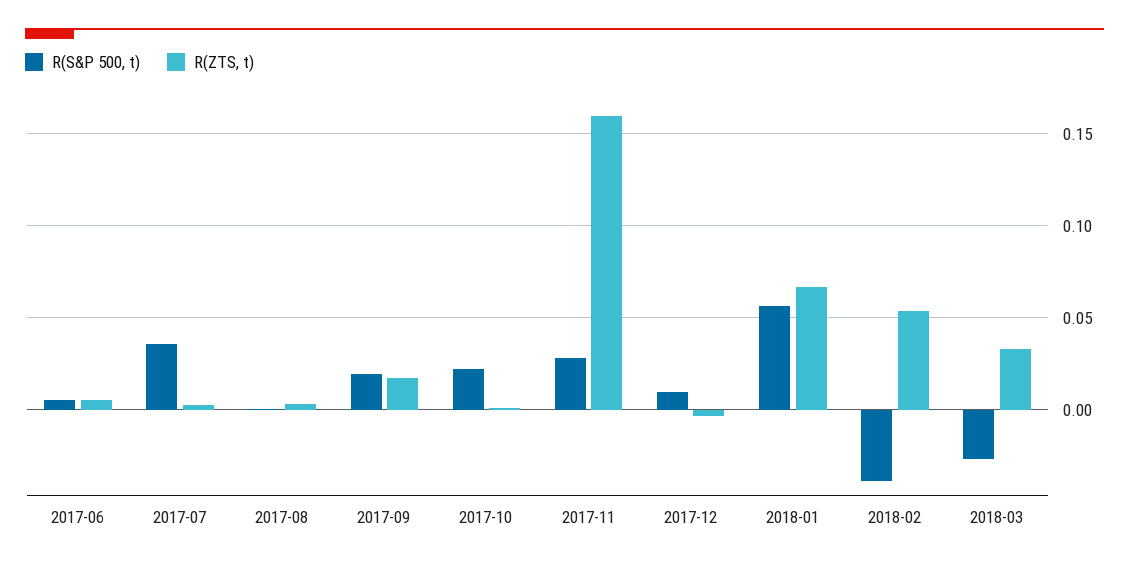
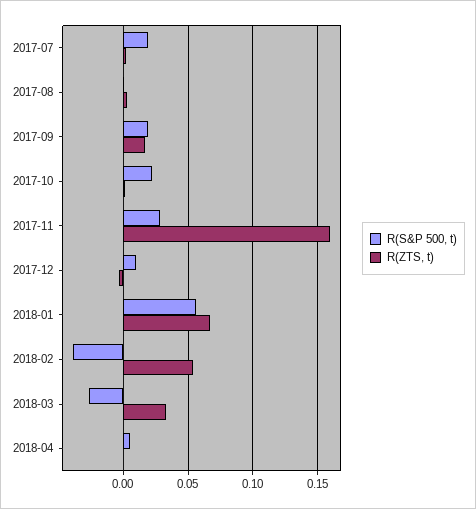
R(S&P 500, t), 2017-06: 0.005 -> none
R(ZTS, t), 2017-06: 0.005 -> none
R(S&P 500, t), 2017-07: 0.035 -> 0.02
R(S&P 500, t), 2018-04: none -> 0.005
R(ZTS, t), 2018-04: none -> 0

